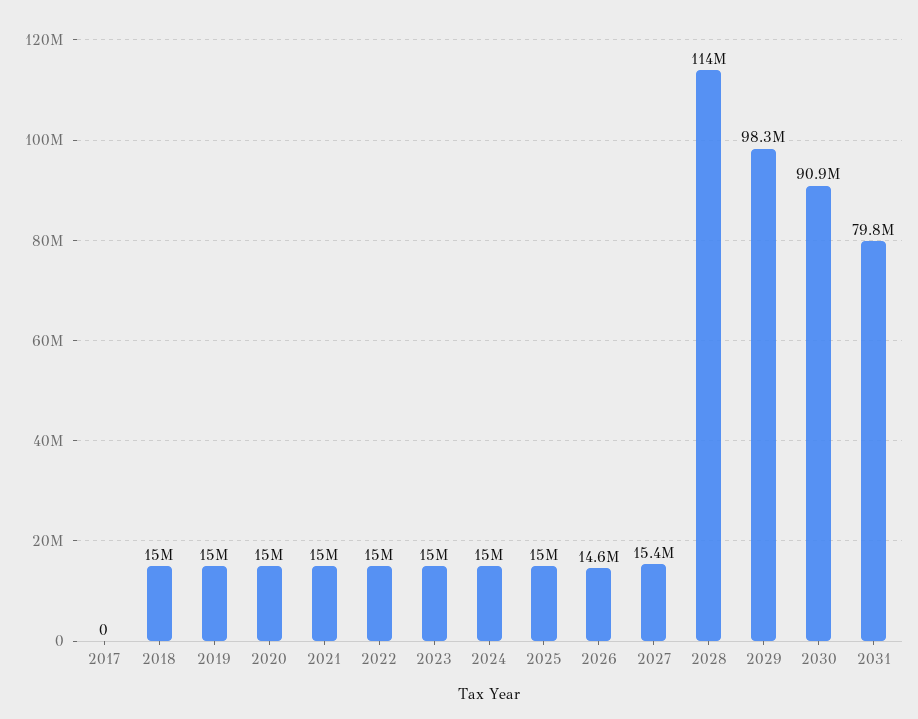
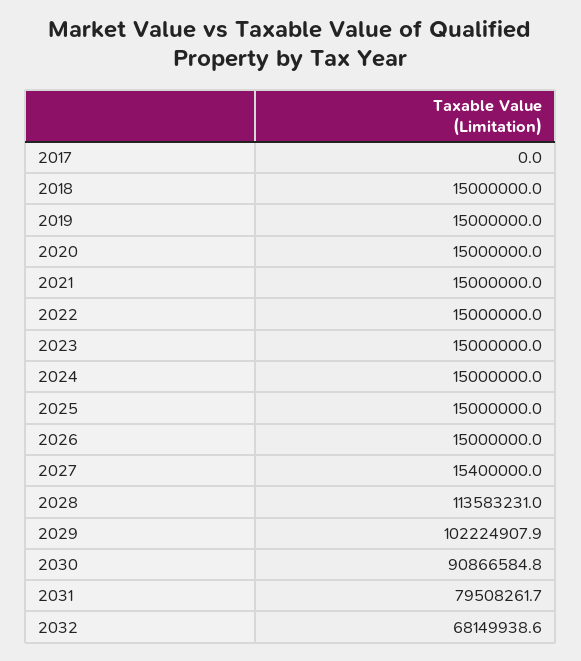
2026: 14600000 -> 15000000
2029: 98300000 -> 102224907.9
2031: 79800000 -> 79508261.7
2032: none -> 68149938.6

